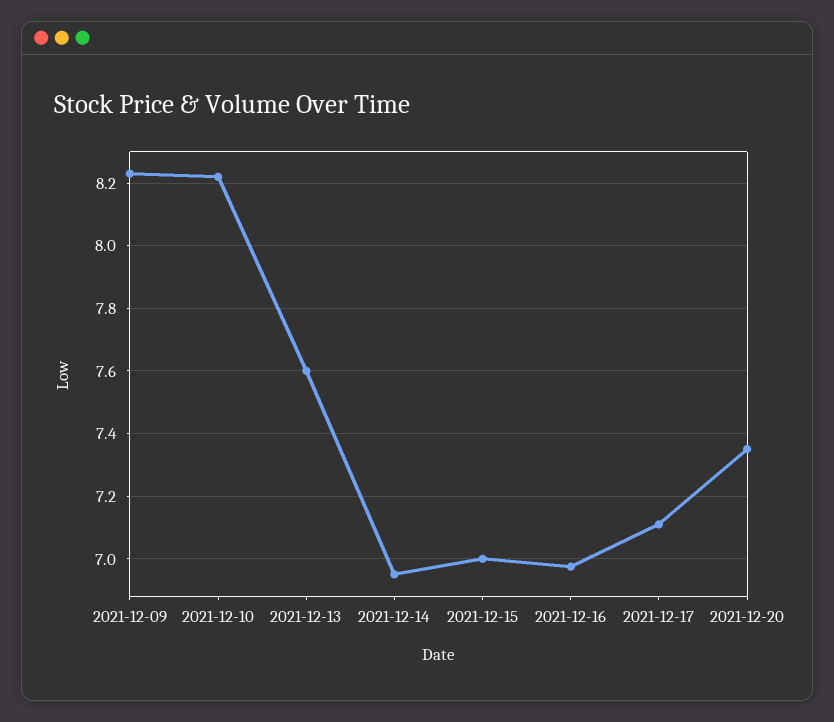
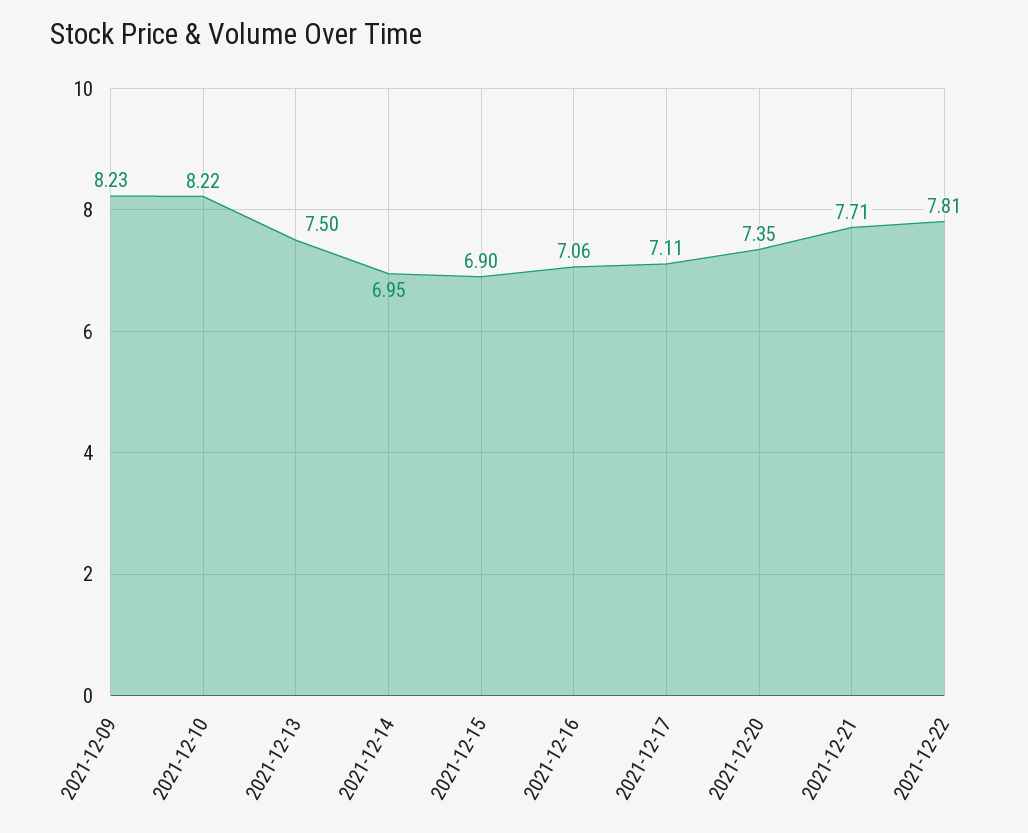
2021-12-13: 7.6 -> 7.5
2021-12-15: 7 -> 6.9
2021-12-16: 6.98 -> 7.06
2021-12-21: none -> 7.71
2021-12-22: none -> 7.81

